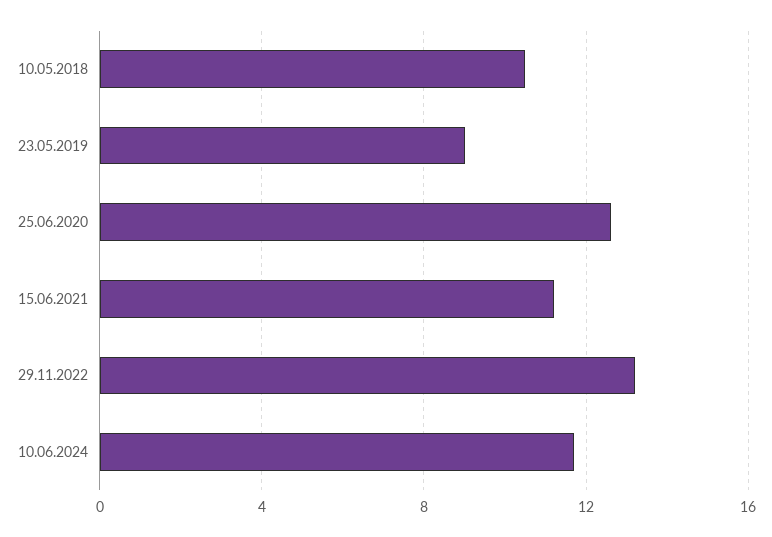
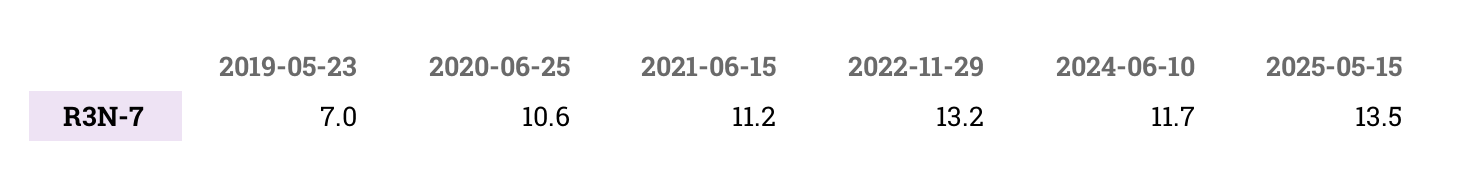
10.05.2018: 10.5 -> none
23.05.2019: 9 -> 7
25.06.2020: 12.5 -> 10.6
2025-05-15: none -> 13.5

